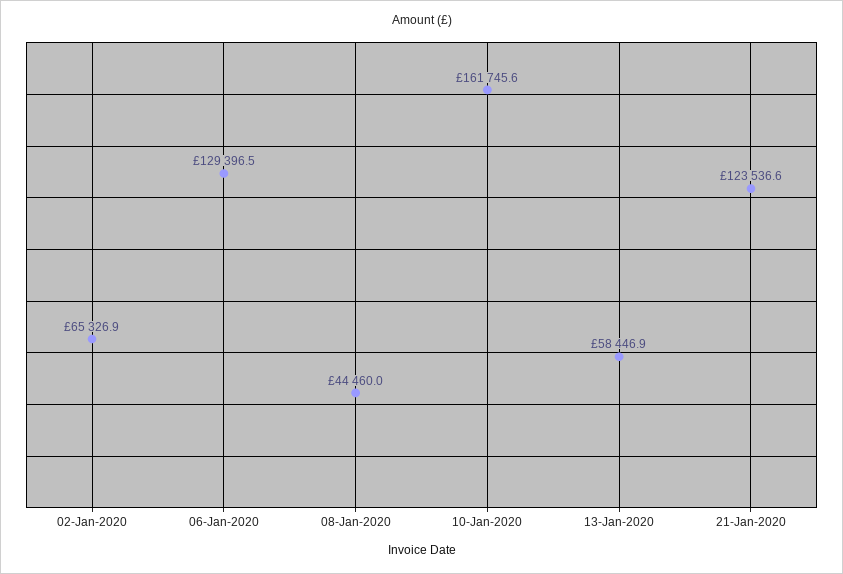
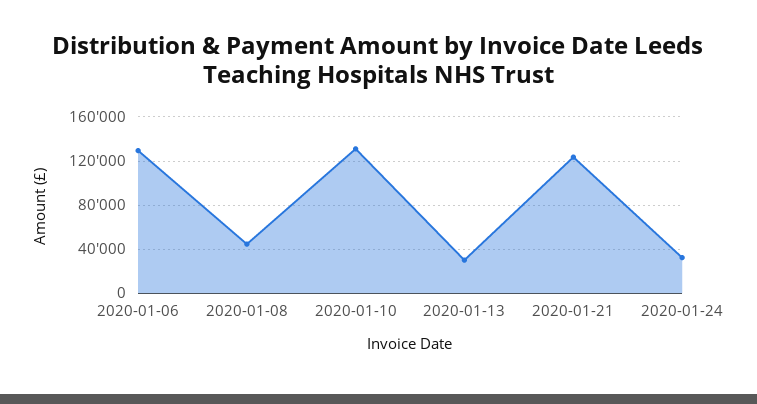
02-Jan-2020: 65326.9 -> none
10-Jan-2020: 161745.6 -> 130000
13-Jan-2020: 58446.9 -> 30000
2020-01-24: none -> 30000

